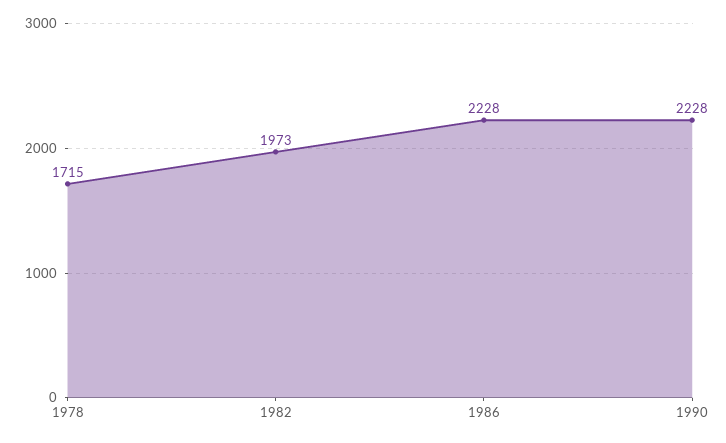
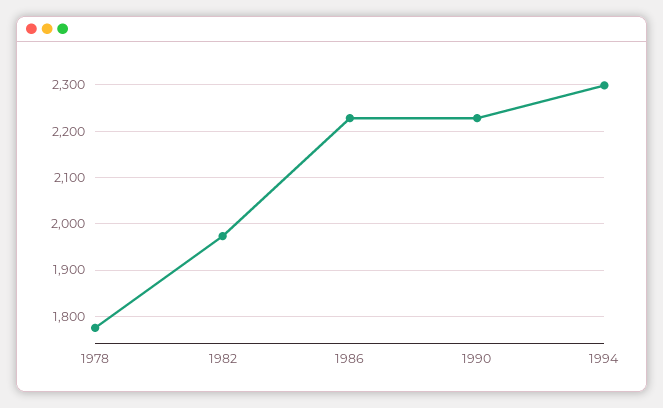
1978: 1715 -> 1780
1994: none -> 2300

